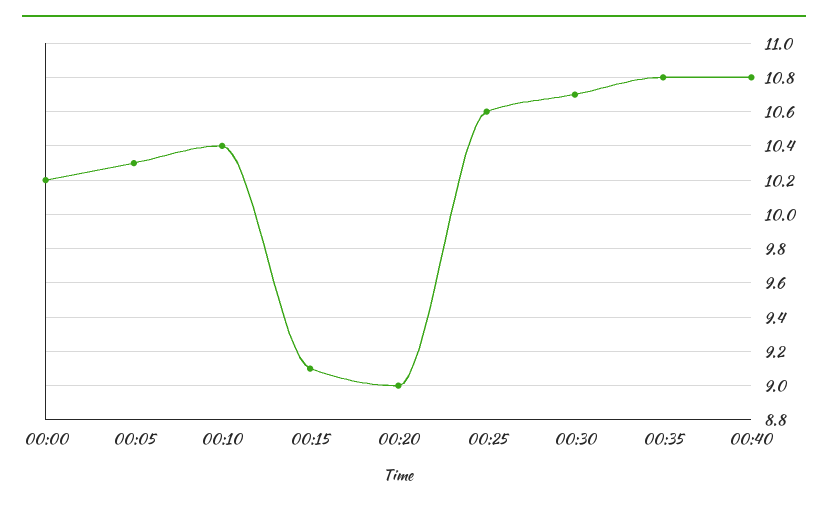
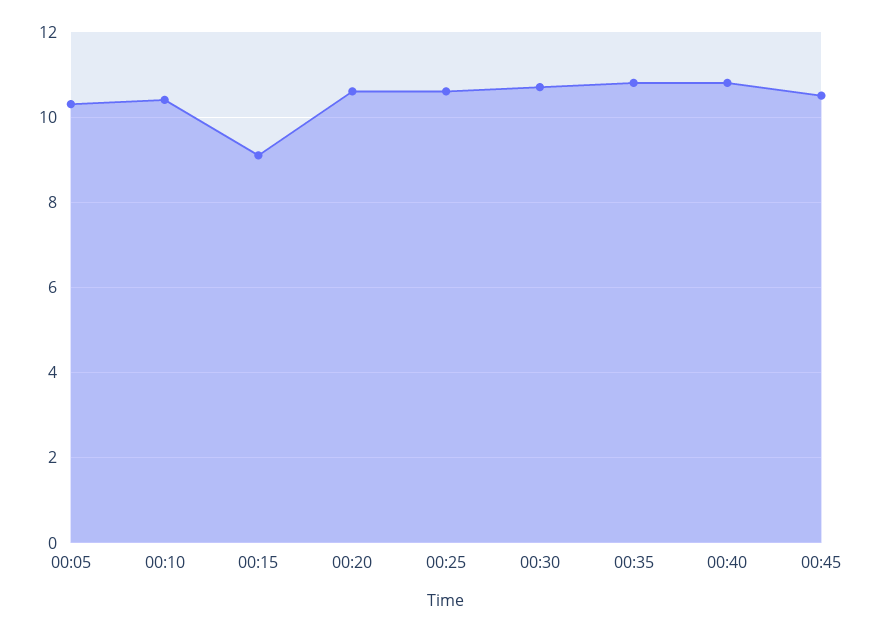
00:00: 10.2 -> none
00:20: 9 -> 10.5
00:45: none -> 10.5

